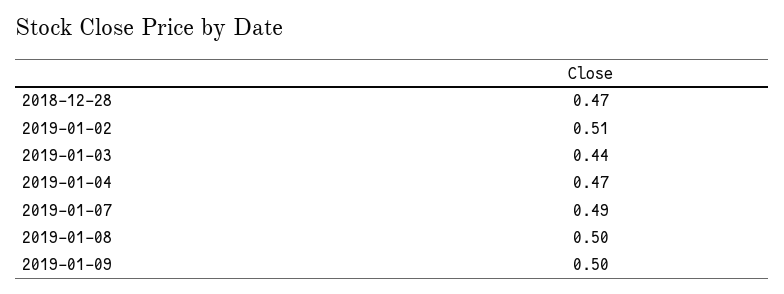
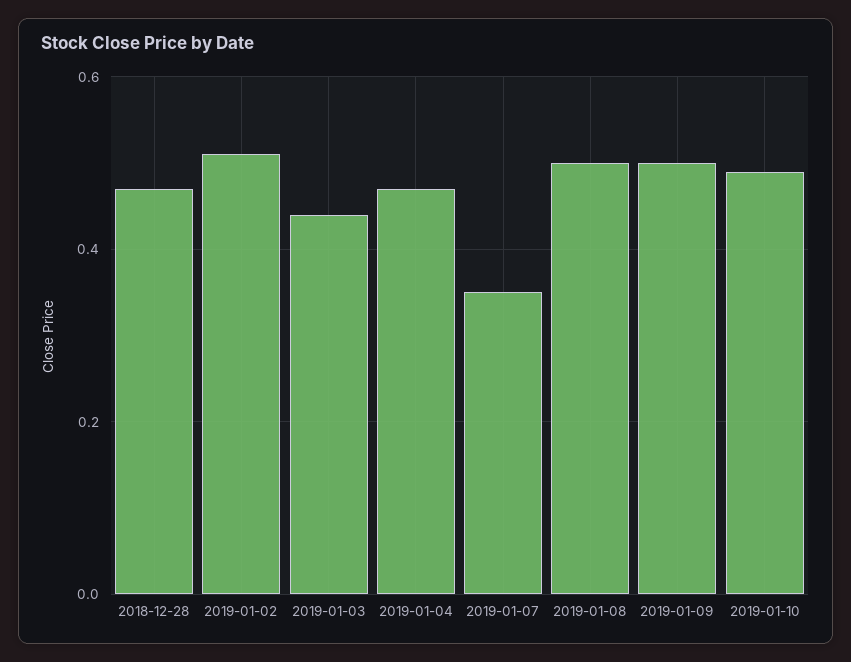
2019-01-07: 0.49 -> 0.35
2019-01-10: none -> 0.5

